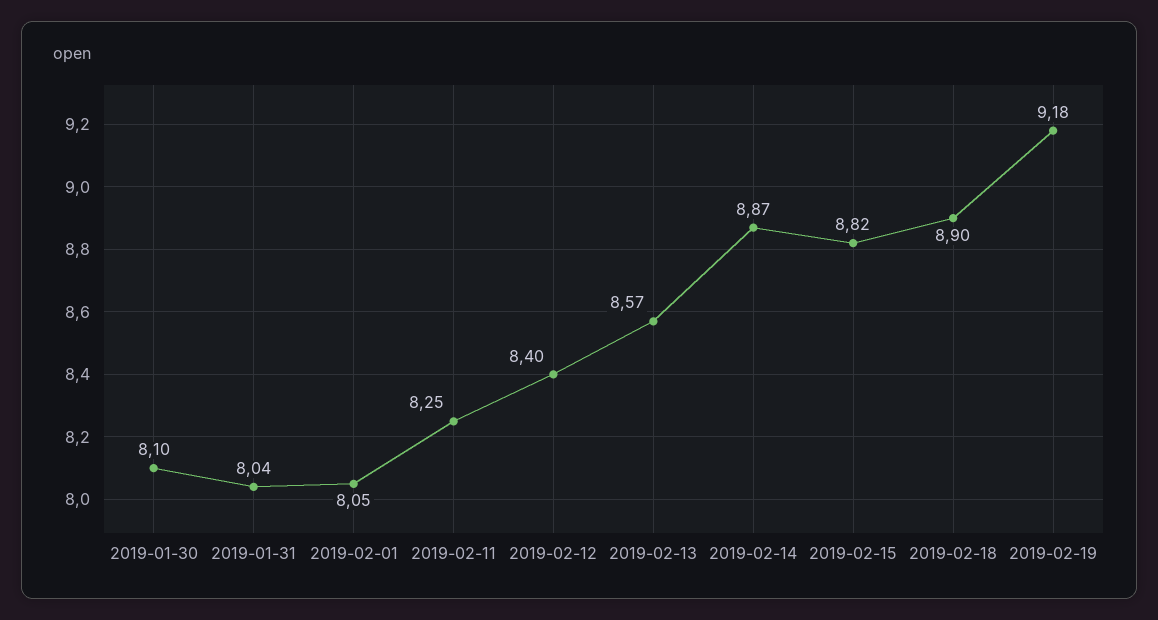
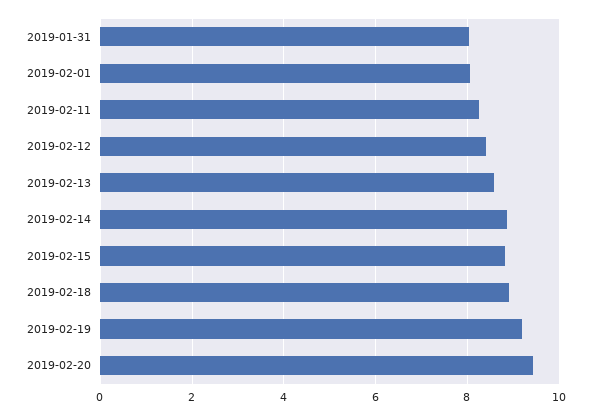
2019-01-30: 8.1 -> none
2019-02-20: none -> 9.4

